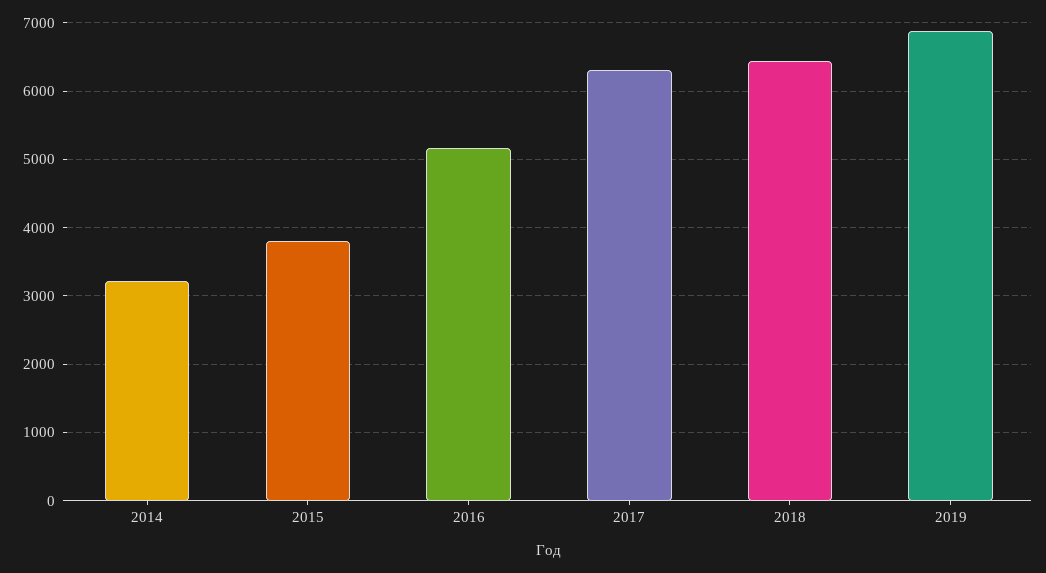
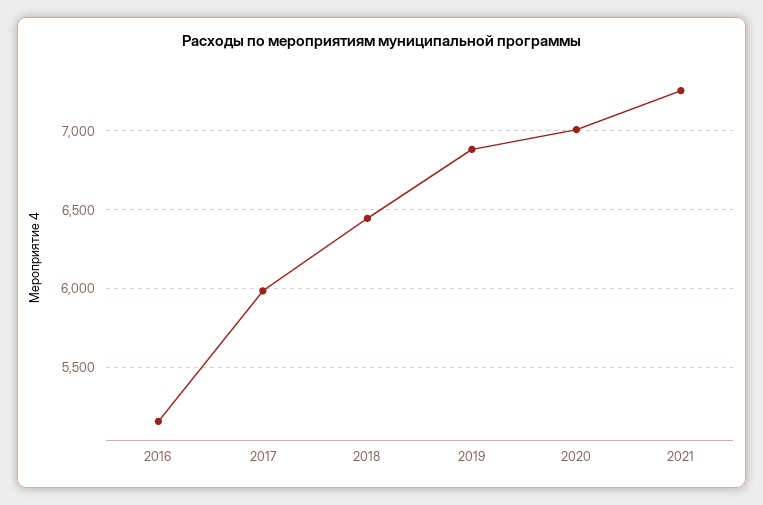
2014: 3200 -> none
2015: 3800 -> none
2017: 6300 -> 6000
2020: none -> 7000
2021: none -> 7250

